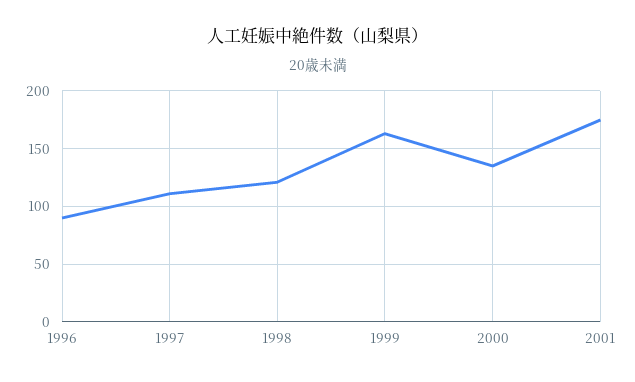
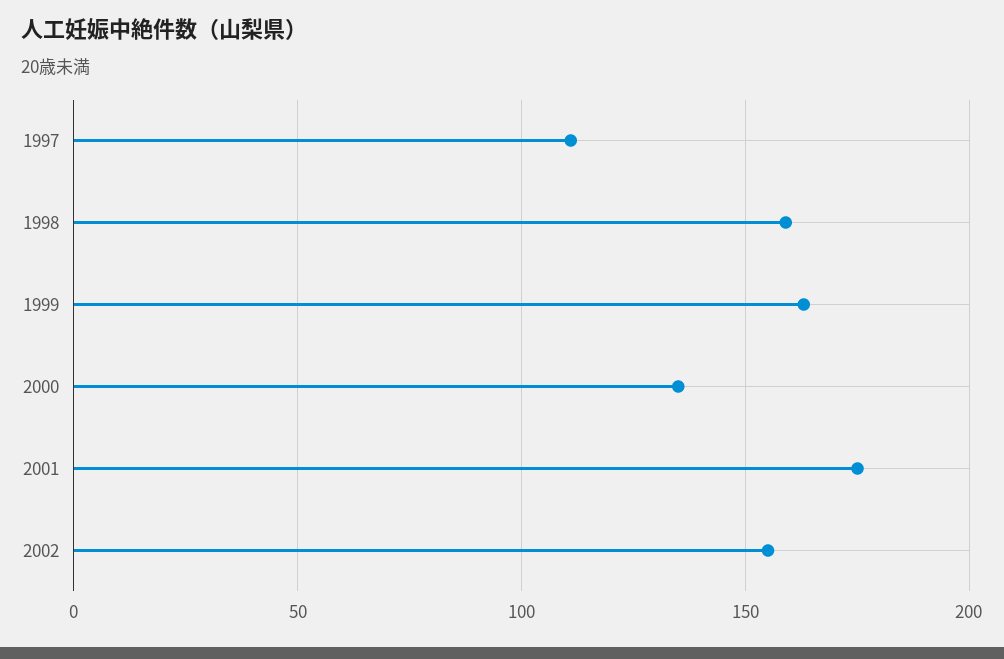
1996: 90 -> none
1998: 120 -> 160
2002: none -> 155

